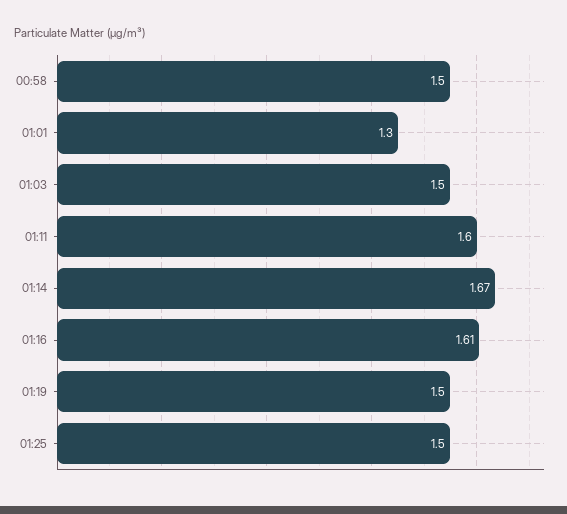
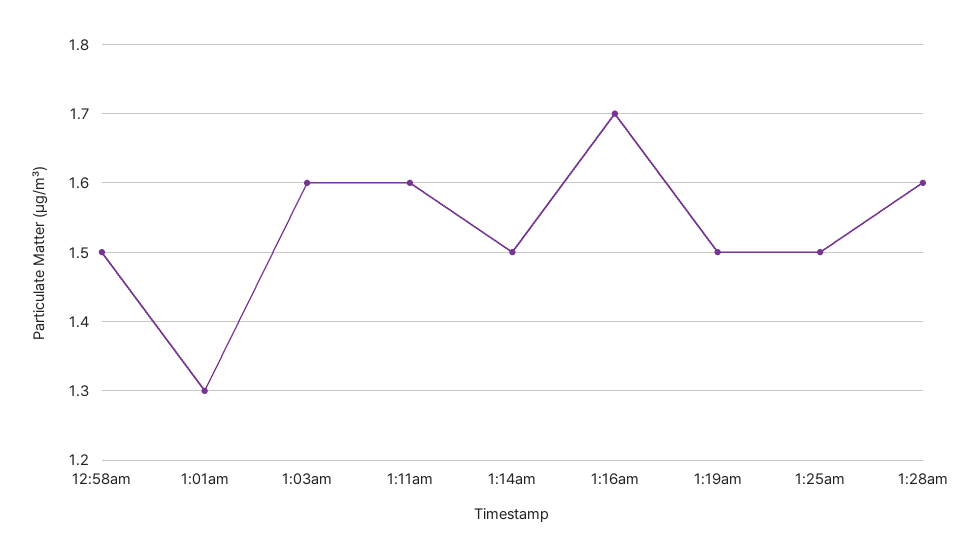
01:03: 1.5 -> 1.6
01:14: 1.67 -> 1.5
01:16: 1.61 -> 1.7
1:28am: none -> 1.6

